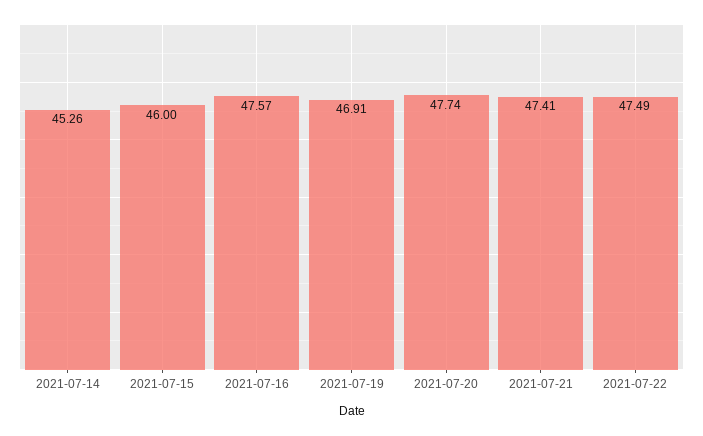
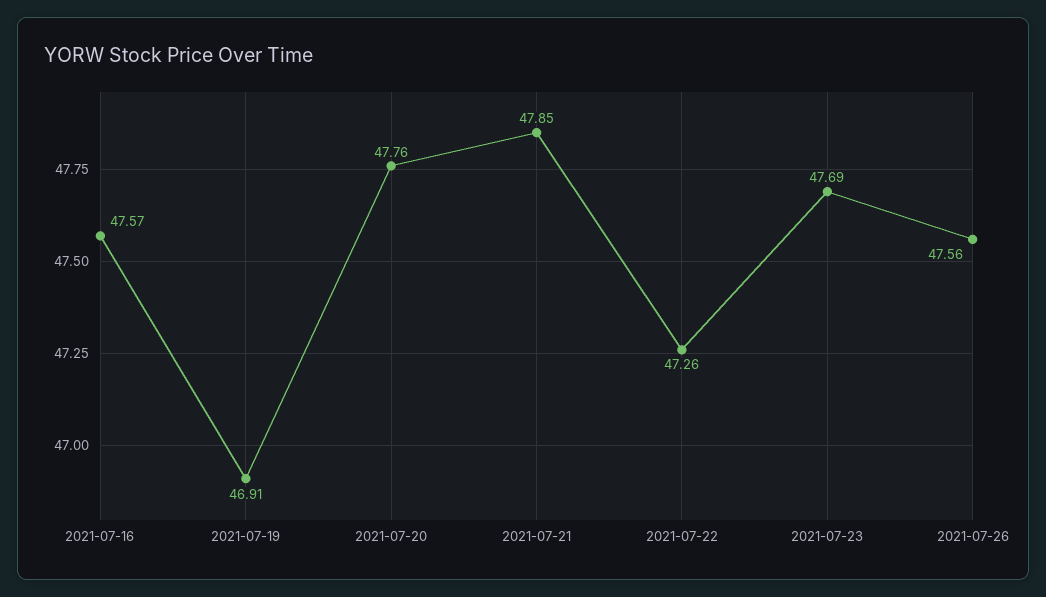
2021-07-14: 45.26 -> none
2021-07-15: 46 -> none
2021-07-20: 47.74 -> 47.76
2021-07-21: 47.41 -> 47.85
2021-07-22: 47.49 -> 47.26
2021-07-23: none -> 47.69
2021-07-26: none -> 47.56

